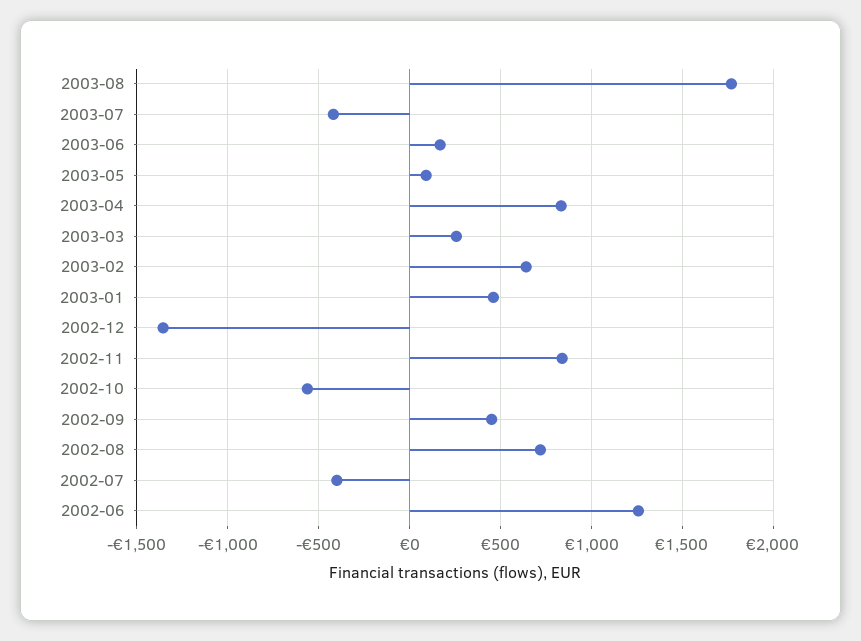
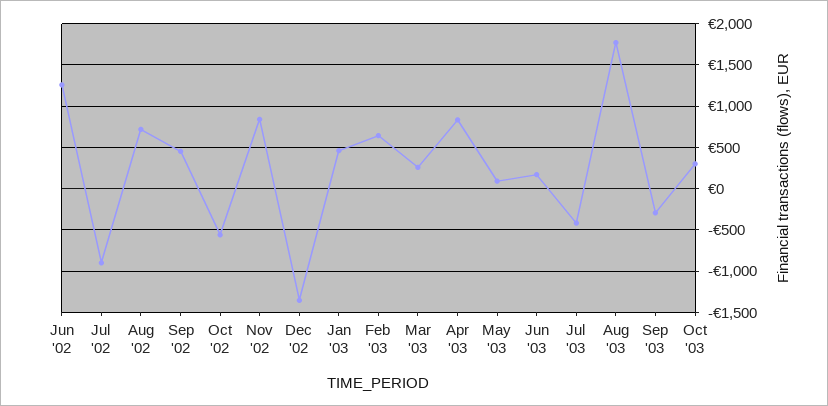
2002-07: -400 -> -900
Sep '03: none -> -300
Oct '03: none -> 300

